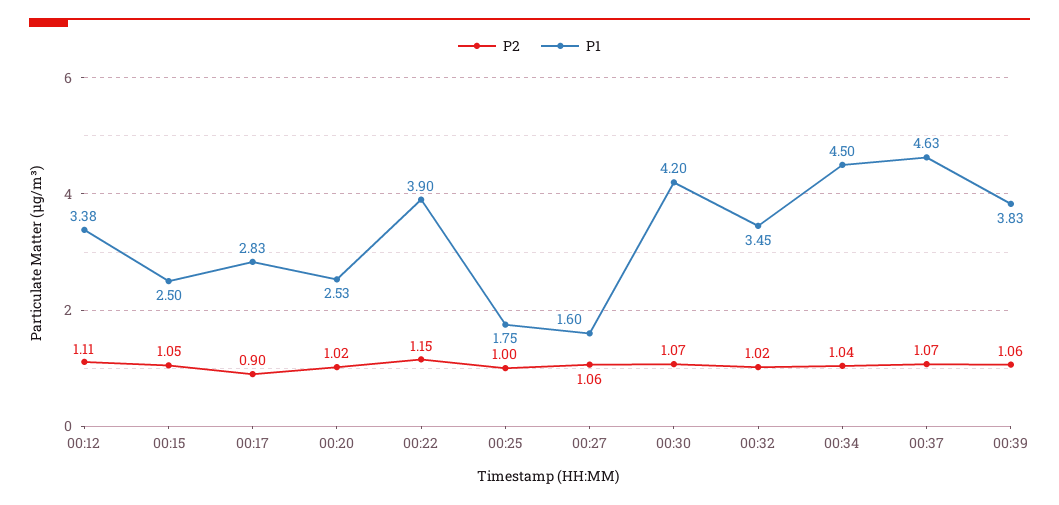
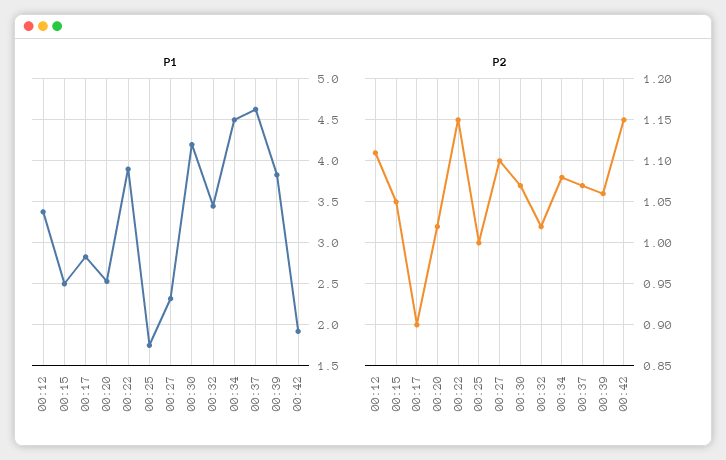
P2, 00:27: 1.06 -> 1.1
P1, 00:27: 1.6 -> 2.3
P2, 00:34: 1.04 -> 1.08
P1, 00:42: none -> 1.9
P2, 00:42: none -> 1.15

